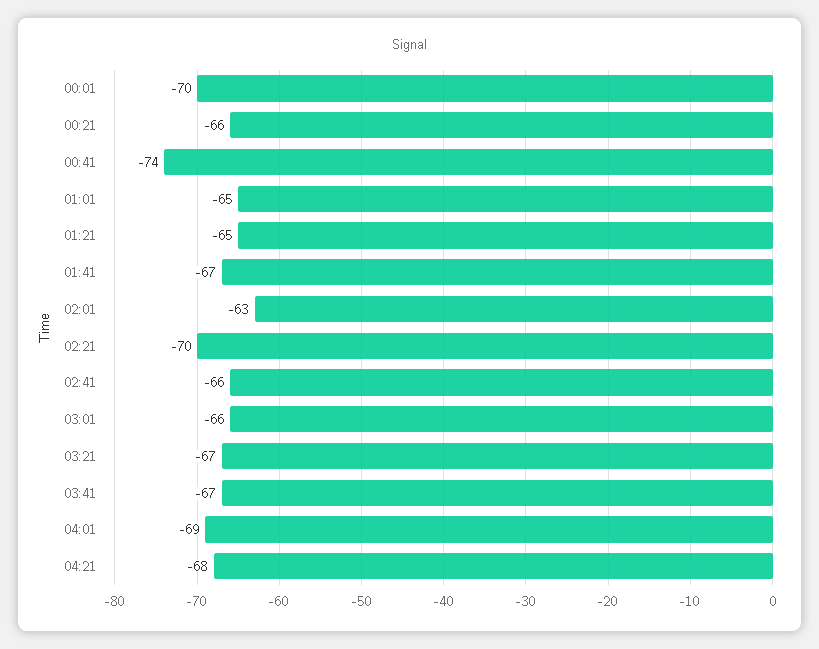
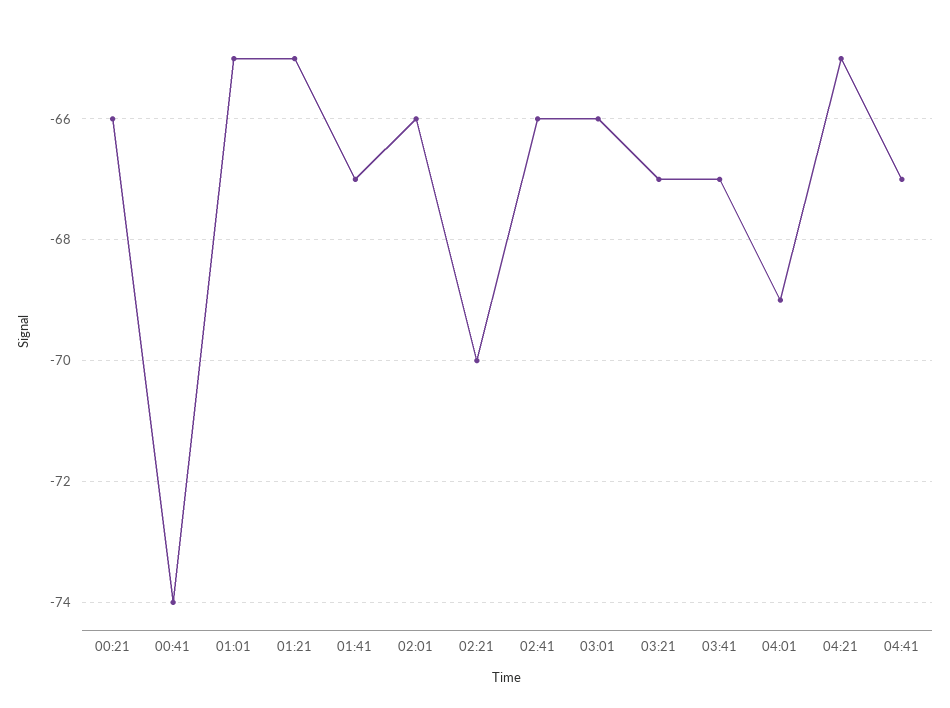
00:01: -70 -> none
02:01: -63 -> -66
04:21: -68 -> -65
04:41: none -> -67

